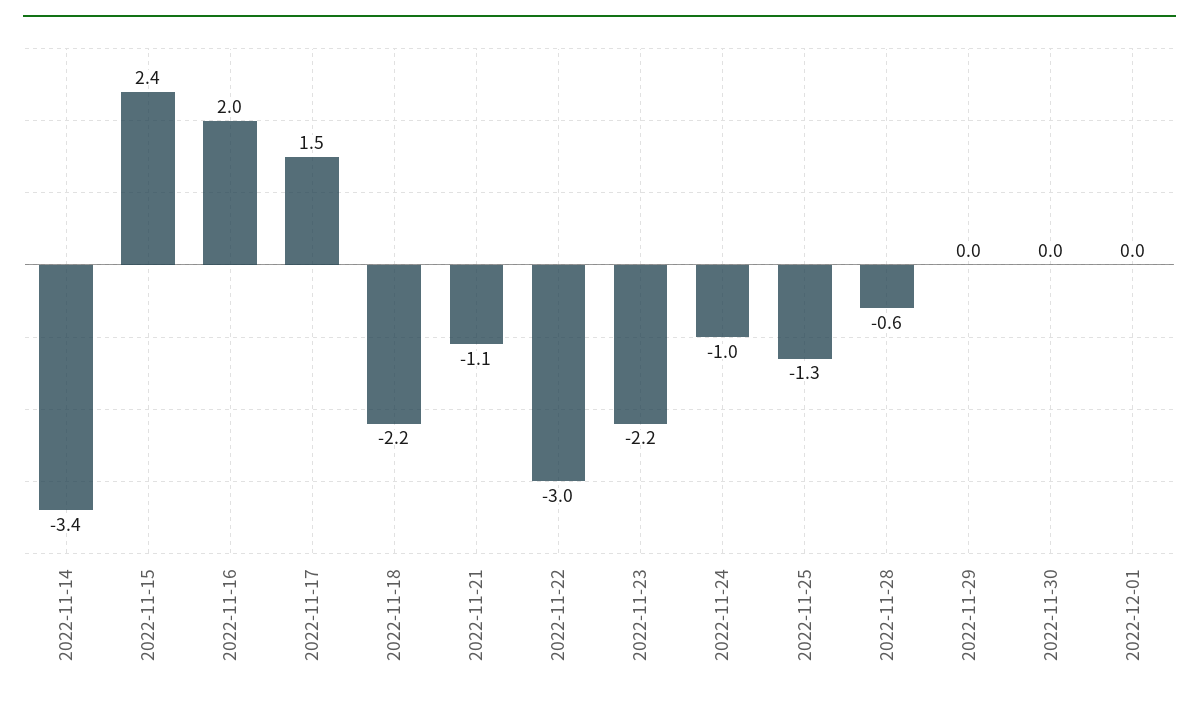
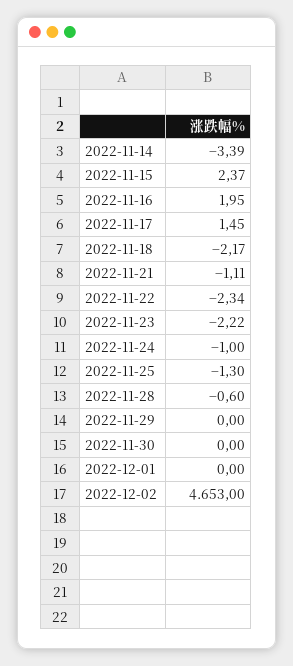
2022-11-22: -3 -> -2.34
2022-12-02: none -> 4653

